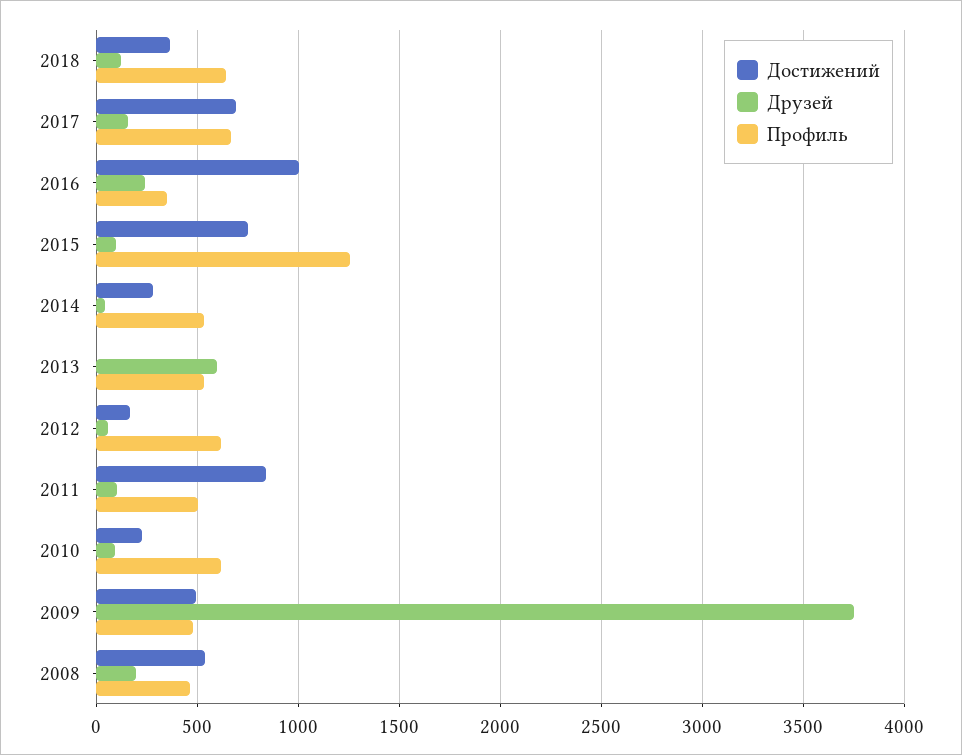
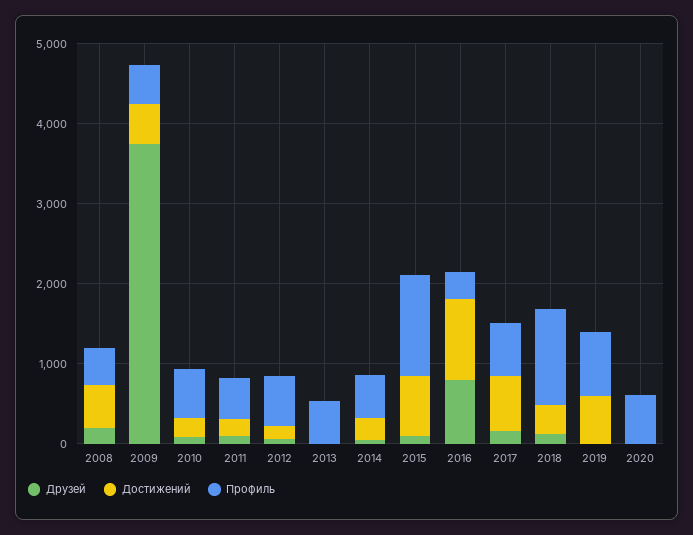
Профиль, 2018: 650 -> 1200
Друзей, 2016: 250 -> 800
Друзей, 2013: 600 -> 0
Достижений, 2011: 850 -> 200
Друзей, 2019: none -> 0
Достижений, 2019: none -> 600
Профиль, 2019: none -> 800
Друзей, 2020: none -> 0
Достижений, 2020: none -> 0
Профиль, 2020: none -> 600

